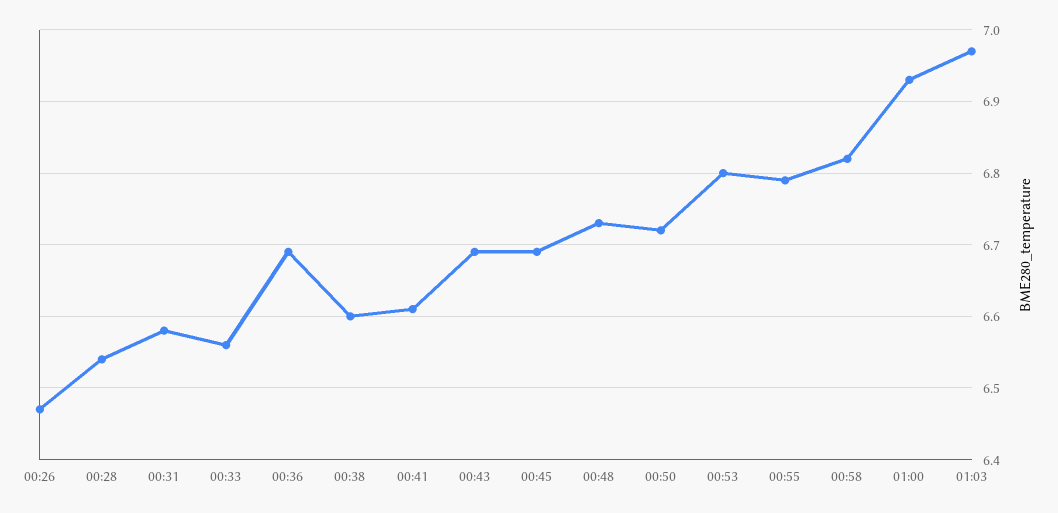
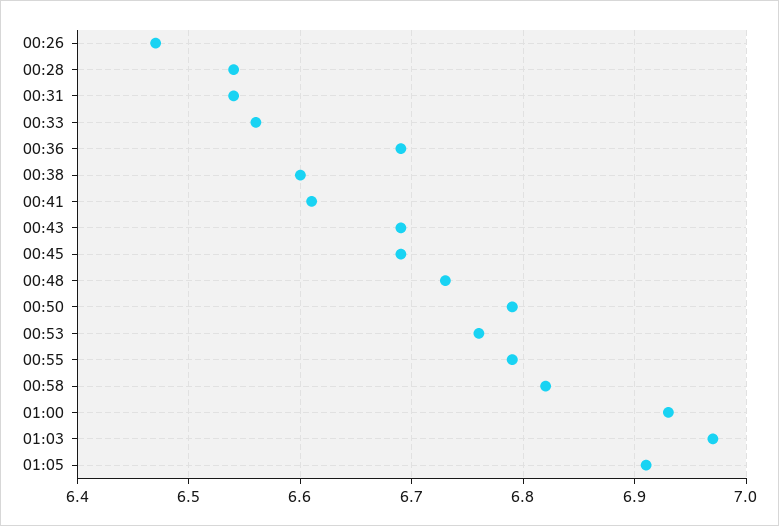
00:31: 6.58 -> 6.54
00:50: 6.72 -> 6.79
00:53: 6.8 -> 6.76
01:05: none -> 6.91

